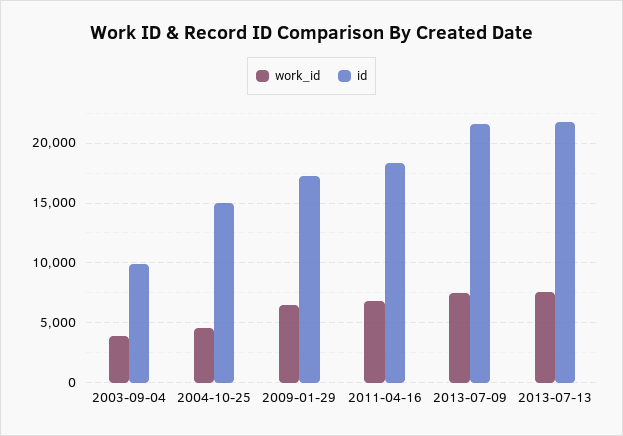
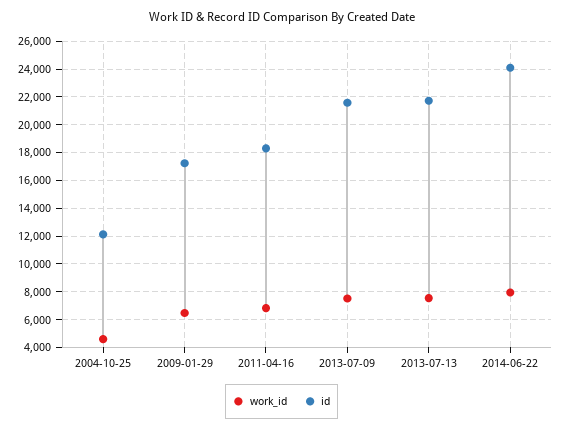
work_id, 2003-09-04: 4000 -> none
id, 2003-09-04: 10000 -> none
id, 2004-10-25: 15000 -> 12000
work_id, 2014-06-22: none -> 8000
id, 2014-06-22: none -> 24000

